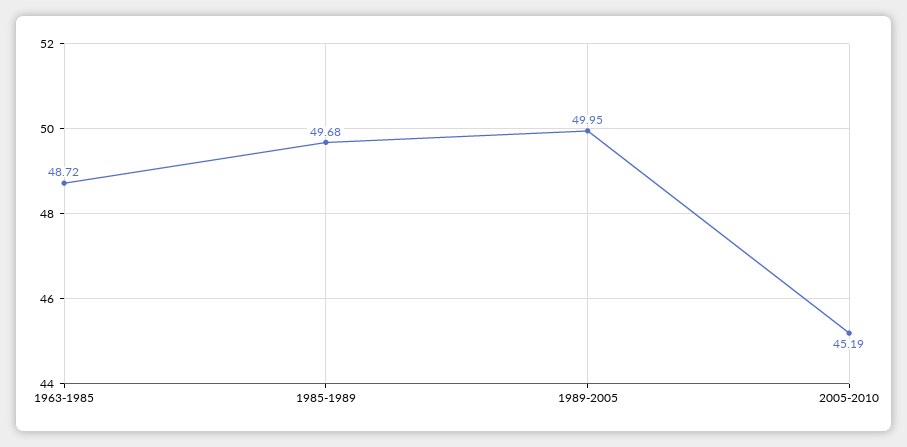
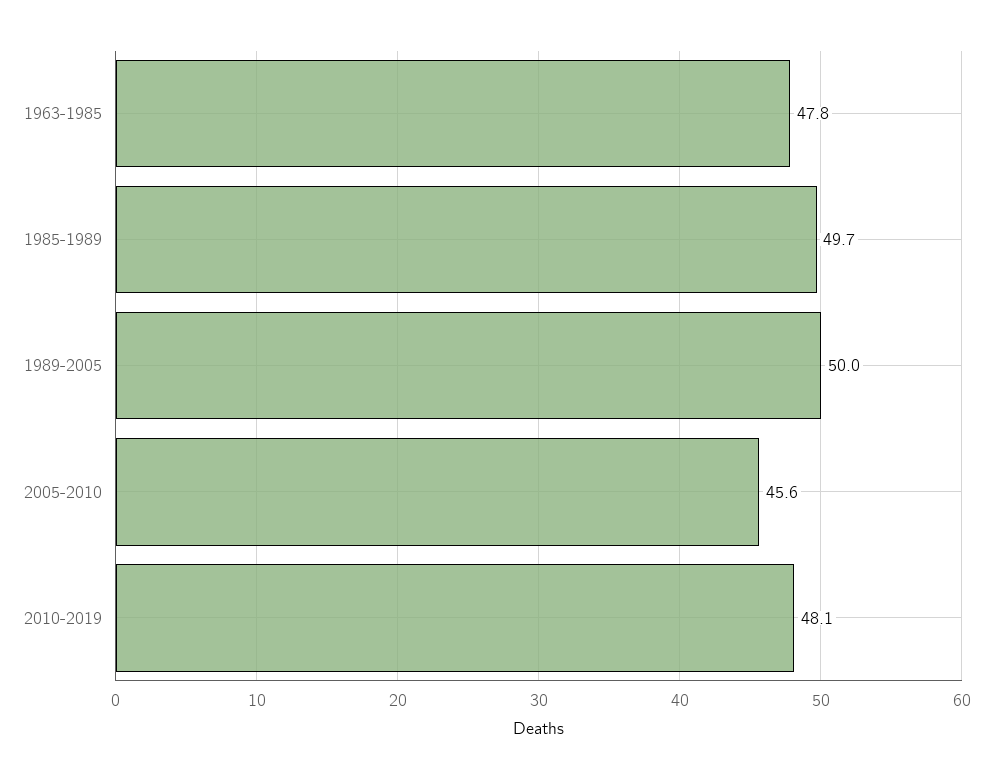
1963-1985: 48.72 -> 47.8
2005-2010: 45.19 -> 45.6
2010-2019: none -> 48.1

